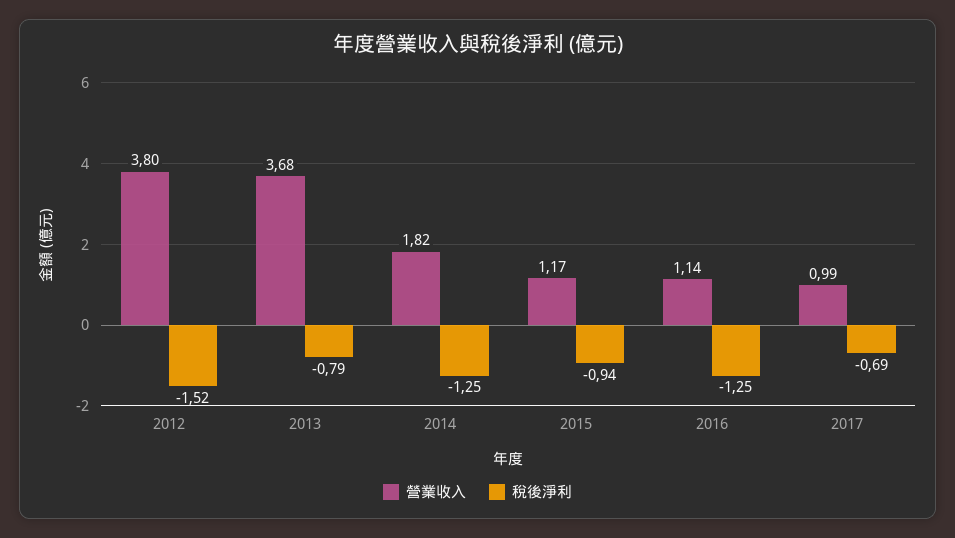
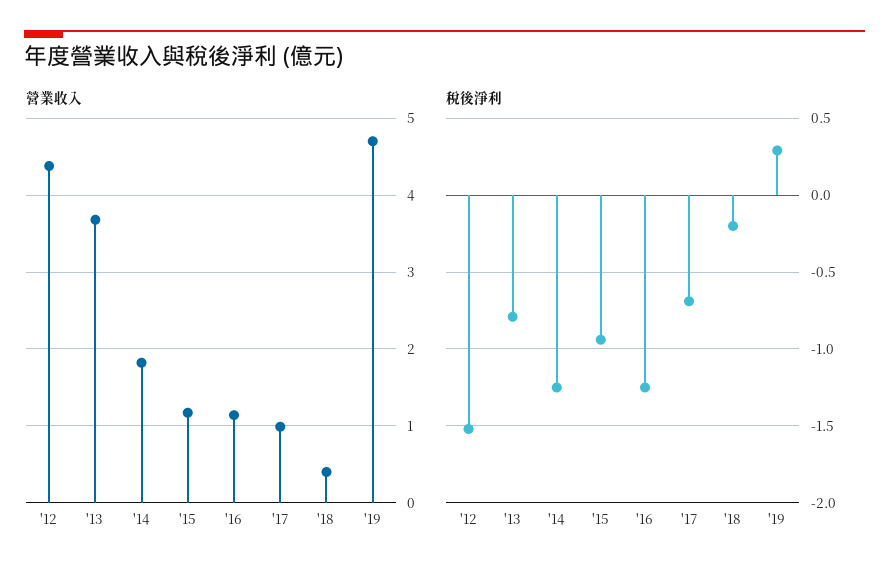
營業收入, 2012: 3.8 -> 4.4
營業收入, '18: none -> 0.4
營業收入, '19: none -> 4.7
稅後淨利, '18: none -> -0.2
稅後淨利, '19: none -> 0.3

